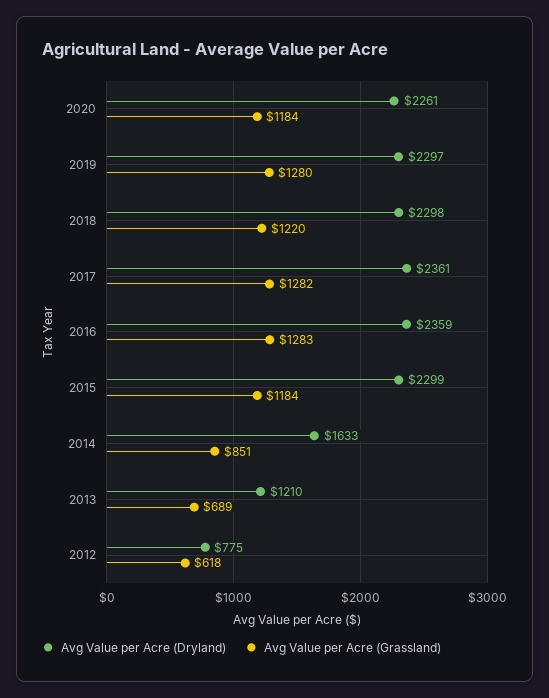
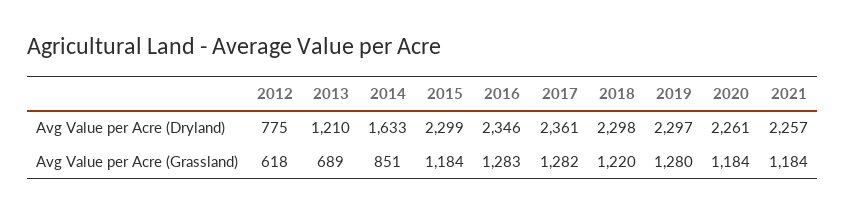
Avg Value per Acre (Dryland), 2016: 2359 -> 2346
Avg Value per Acre (Dryland), 2021: none -> 2257
Avg Value per Acre (Grassland), 2021: none -> 1184

